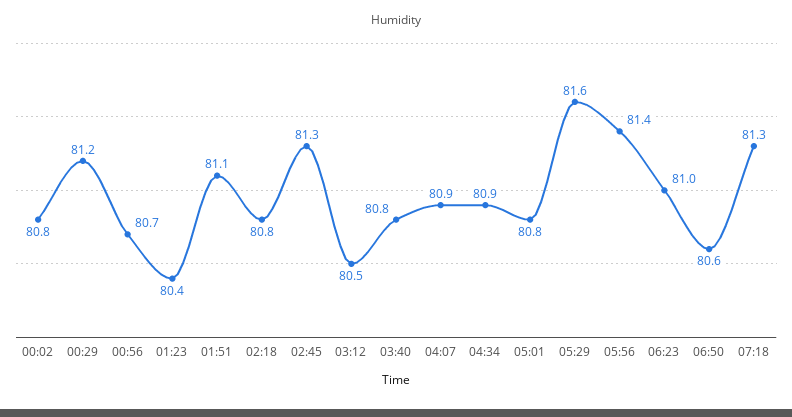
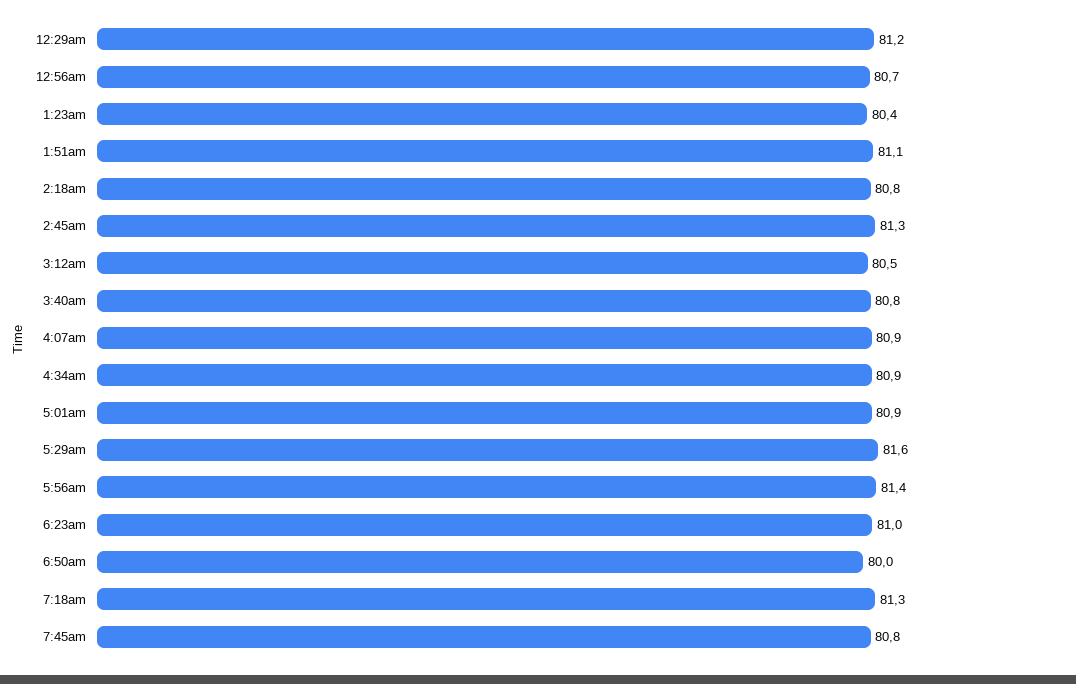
00:02: 80.8 -> none
05:01: 80.8 -> 80.9
06:50: 80.6 -> 80
7:45am: none -> 80.8

